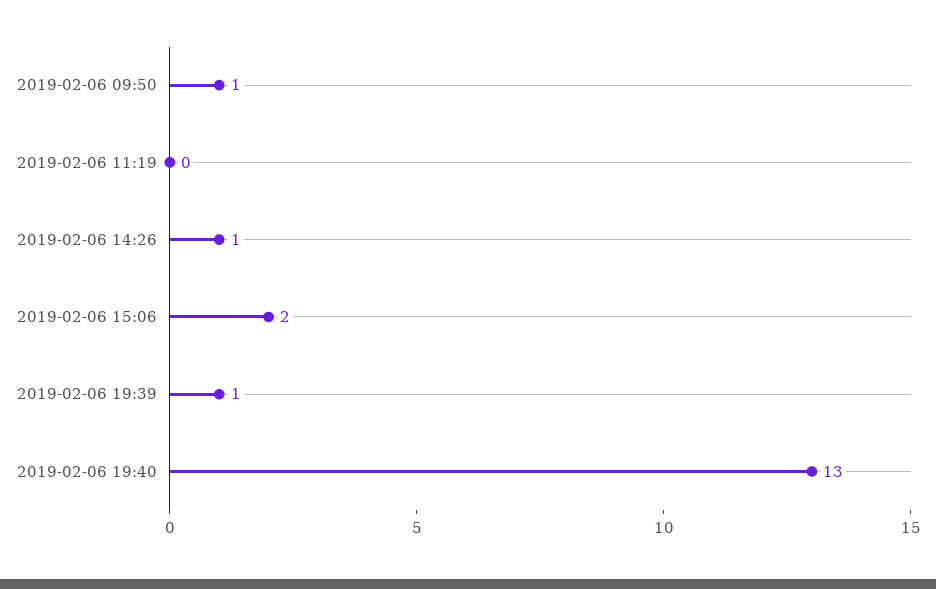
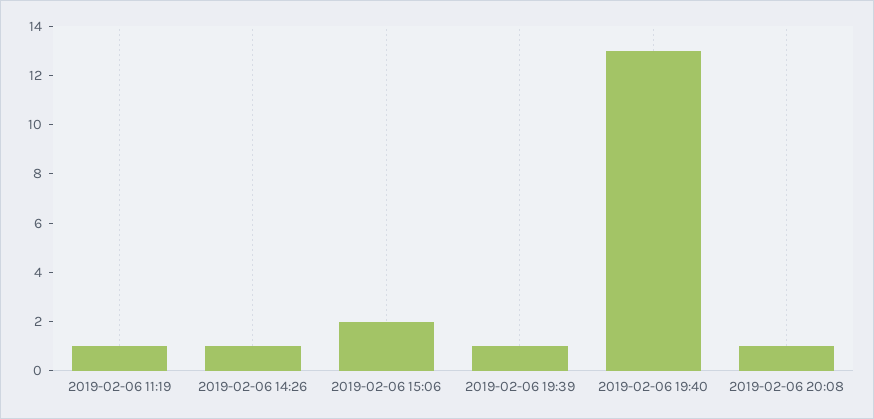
2019-02-06 09:50: 1 -> none
2019-02-06 11:19: 0 -> 1
2019-02-06 20:08: none -> 1

